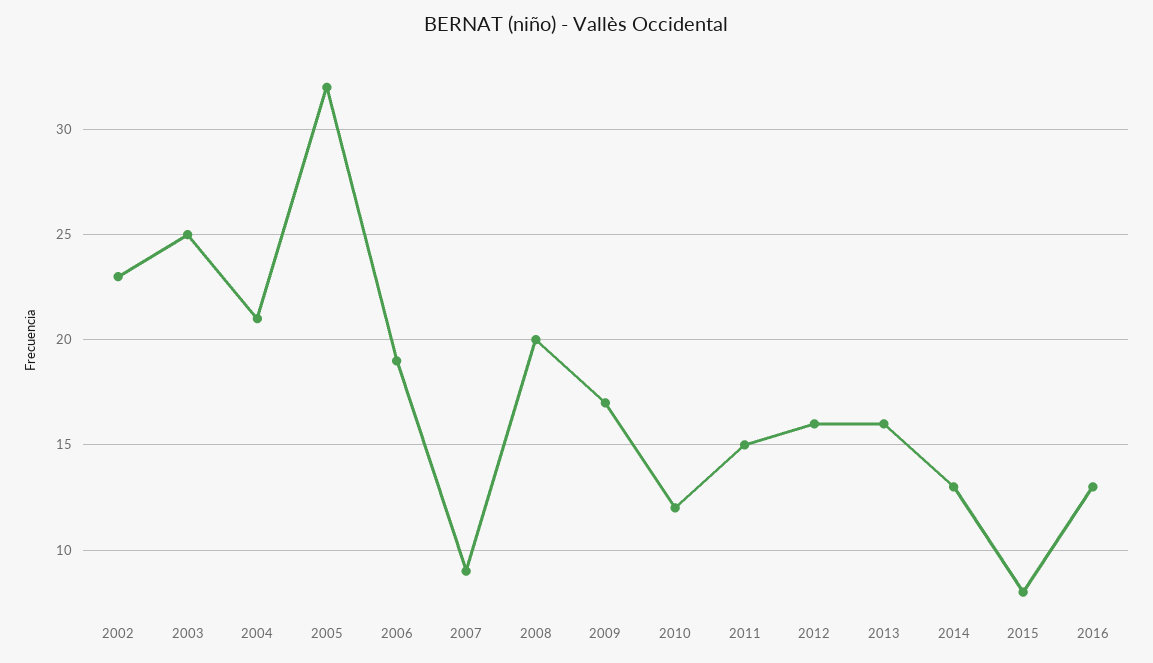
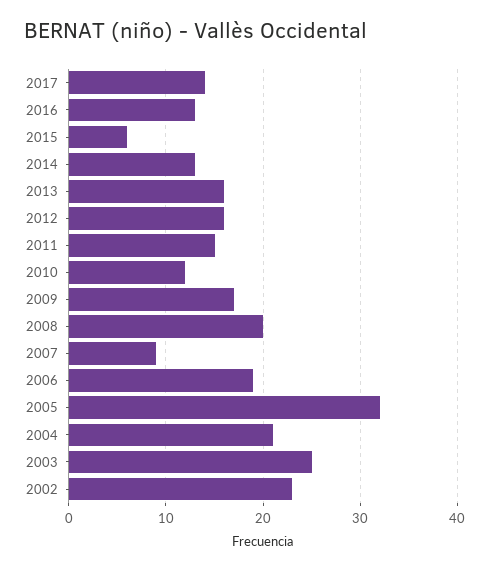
2015: 8 -> 6
2017: none -> 14

